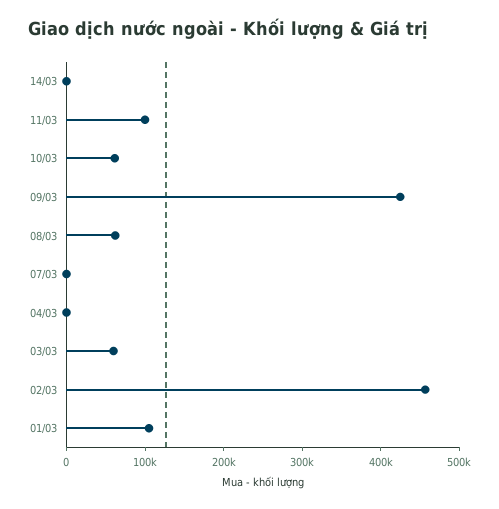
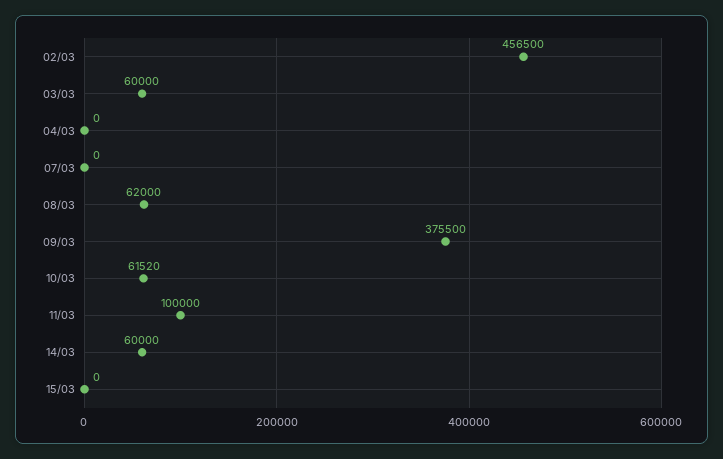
14/03: 0 -> 60000
09/03: 420000 -> 375500
01/03: 100000 -> none
15/03: none -> 0

